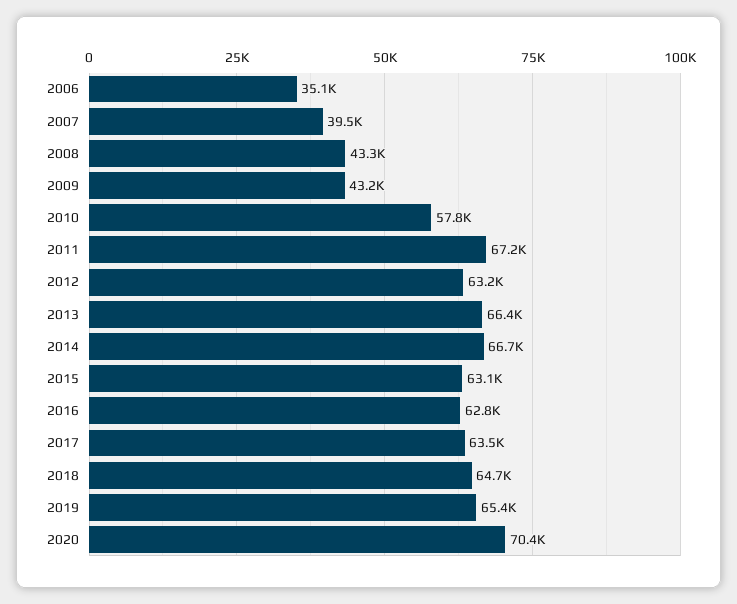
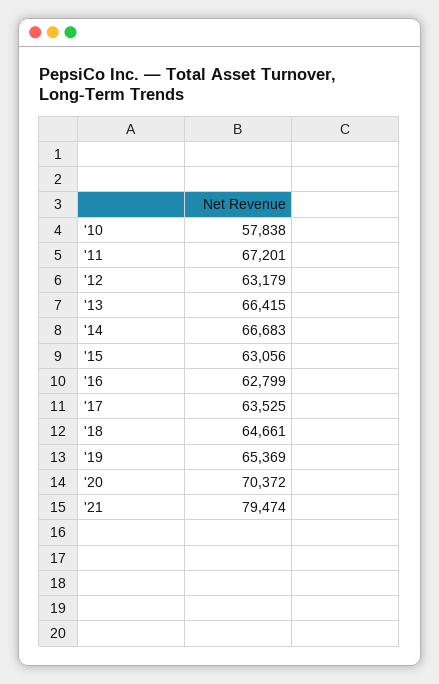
2006: 35100 -> none
2007: 39500 -> none
2008: 43300 -> none
2009: 43200 -> none
'21: none -> 79474

